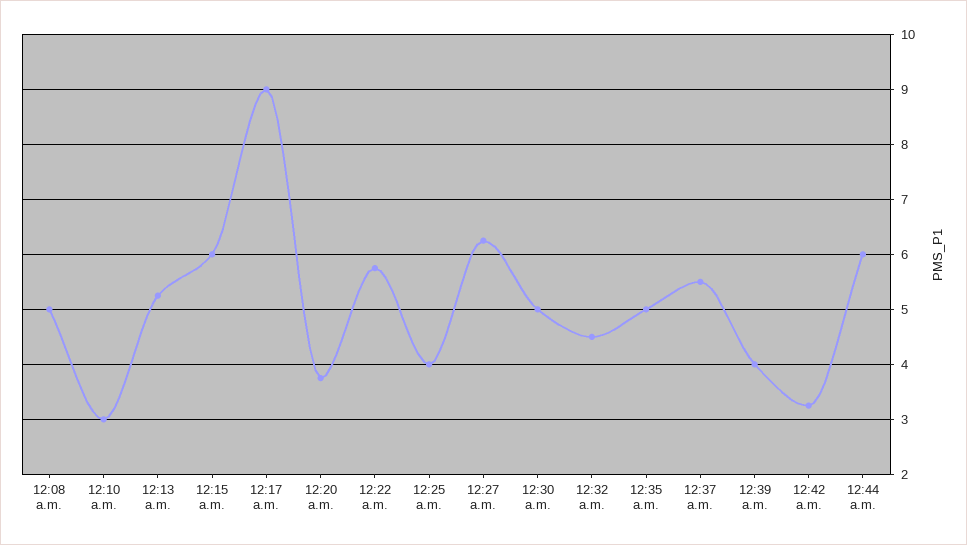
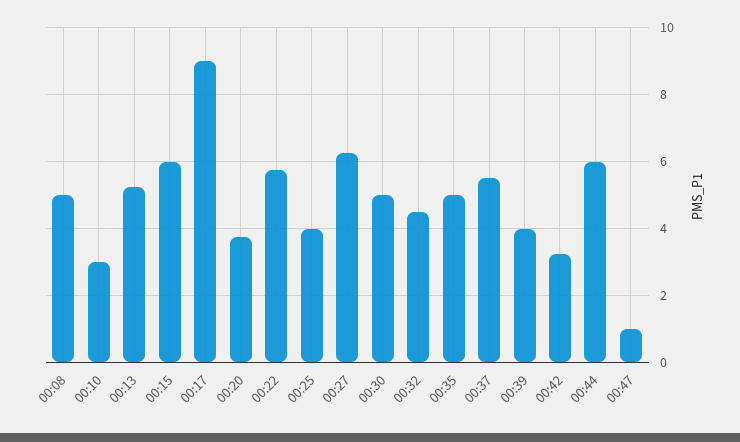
00:47: none -> 1

